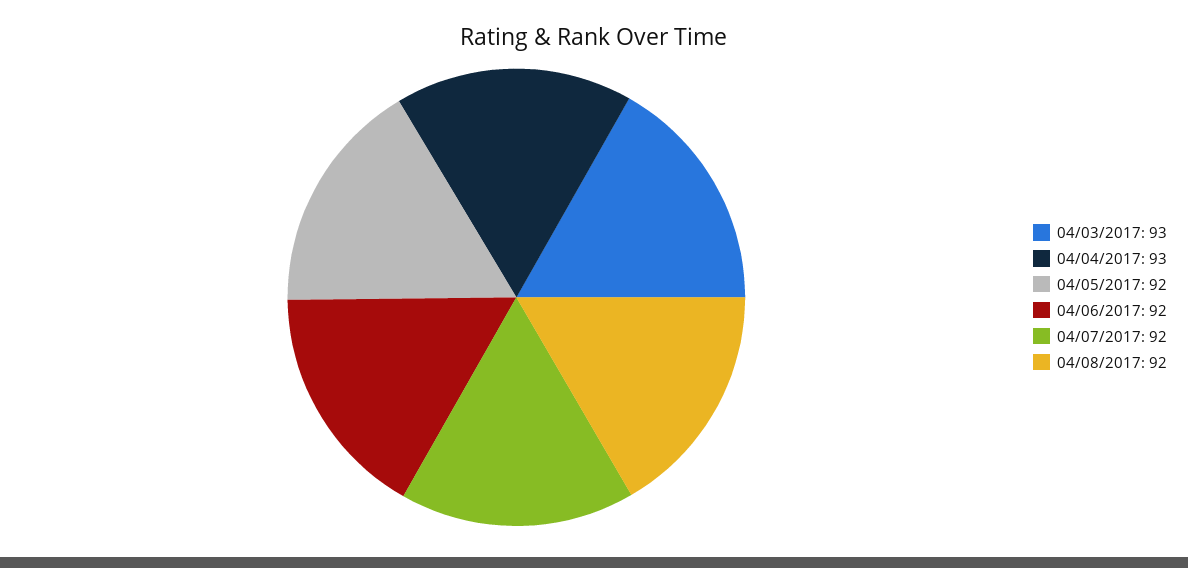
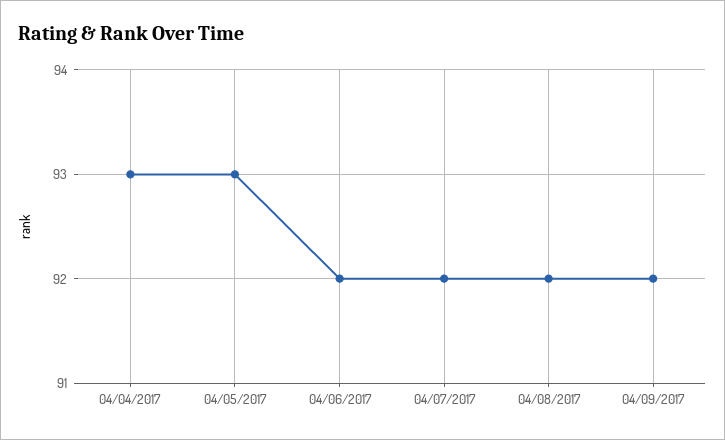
04/03/2017: 93 -> none
04/05/2017: 92 -> 93
04/09/2017: none -> 92

